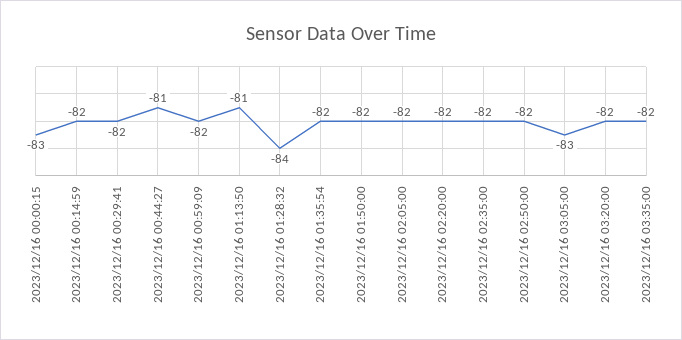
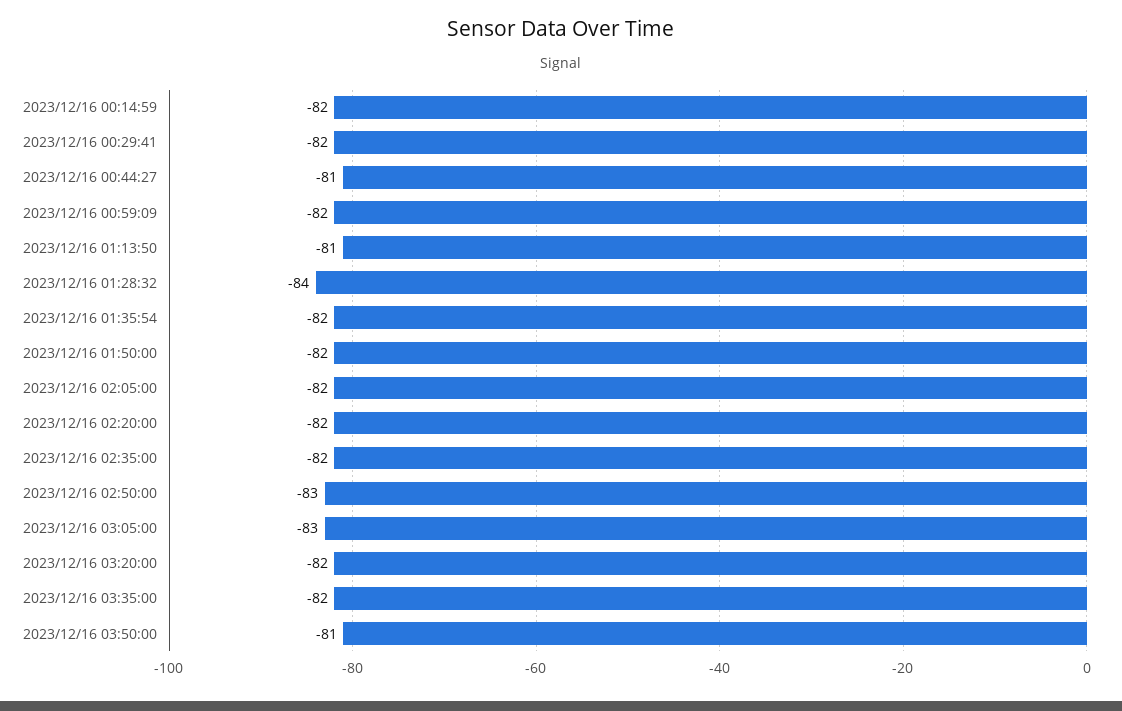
2023/12/16 00:00:15: -83 -> none
2023/12/16 02:50:00: -82 -> -83
2023/12/16 03:50:00: none -> -81

